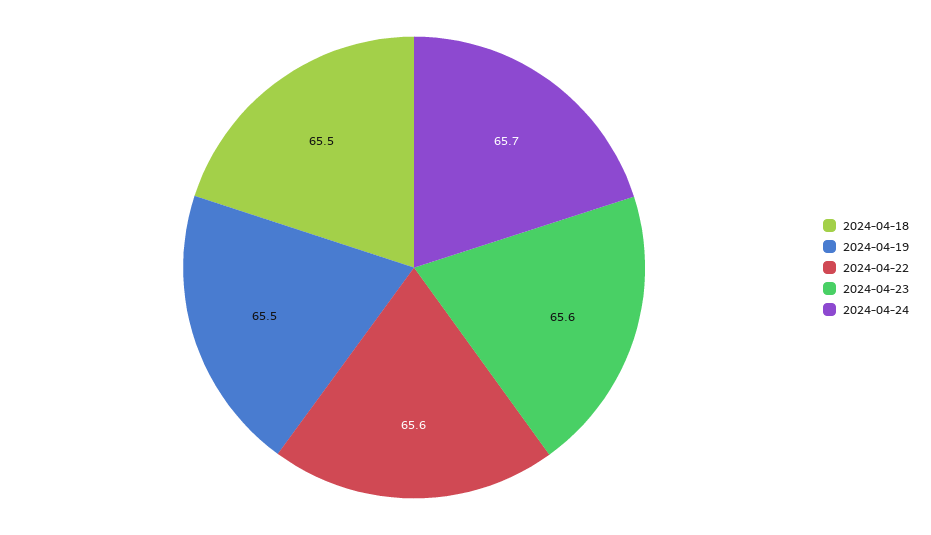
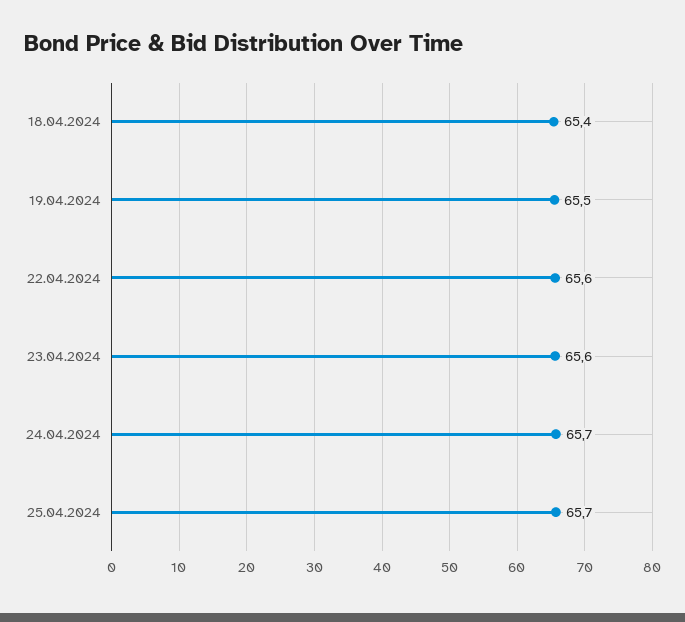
2024-04-18: 65.5 -> 65.4
25.04.2024: none -> 65.7

